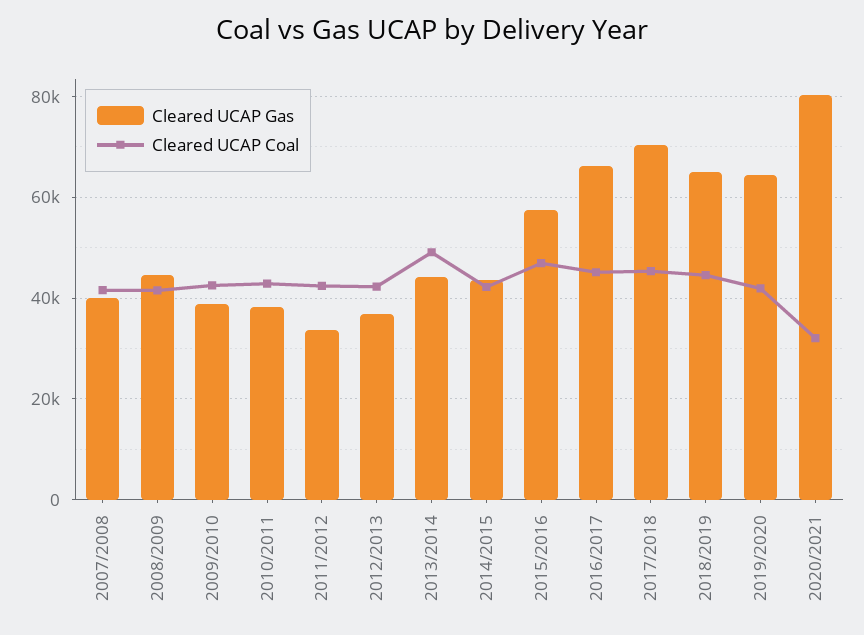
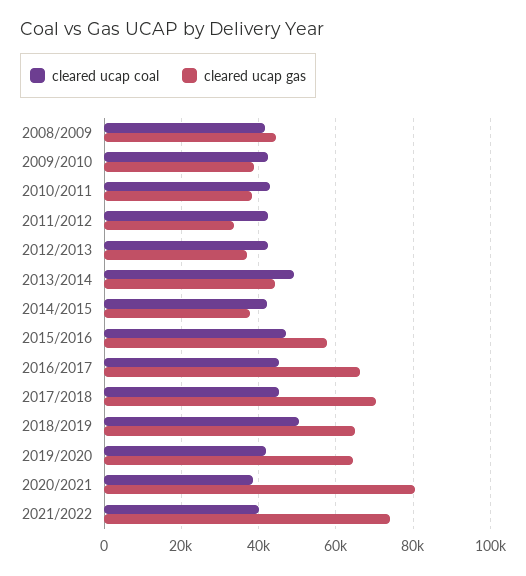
Cleared UCAP Gas, 2007/2008: 40000 -> none
Cleared UCAP Coal, 2007/2008: 42000 -> none
Cleared UCAP Gas, 2014/2015: 44000 -> 38000
Cleared UCAP Coal, 2018/2019: 44000 -> 50000
Cleared UCAP Coal, 2020/2021: 32000 -> 38000
Cleared UCAP Coal, 2021/2022: none -> 40000
Cleared UCAP Gas, 2021/2022: none -> 74000

